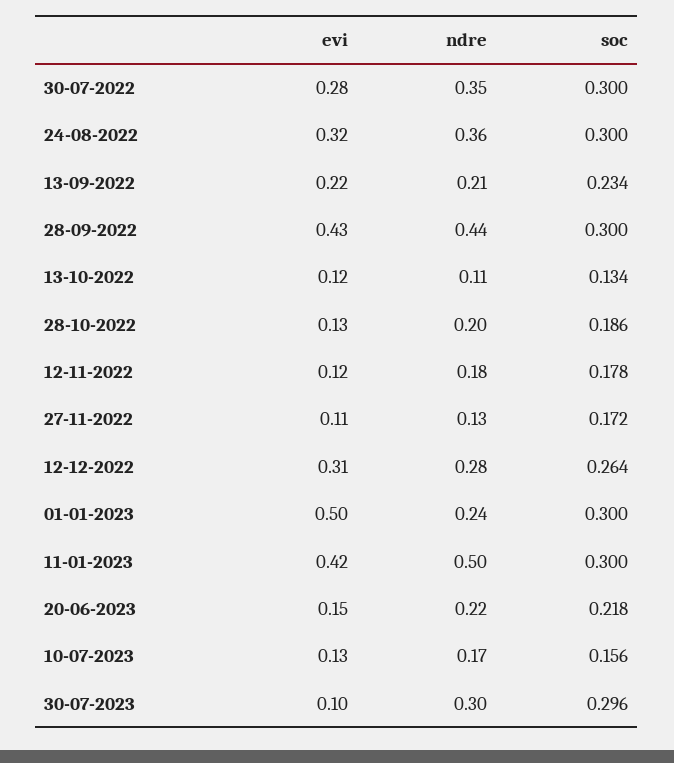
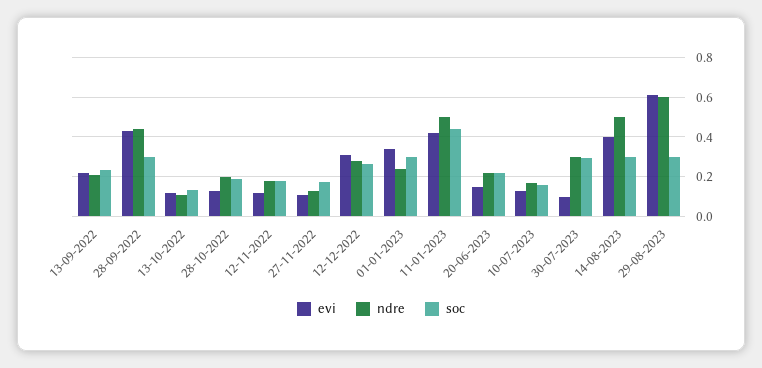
evi, 30-07-2022: 0.28 -> none
ndre, 30-07-2022: 0.35 -> none
soc, 30-07-2022: 0.3 -> none
evi, 24-08-2022: 0.32 -> none
ndre, 24-08-2022: 0.36 -> none
soc, 24-08-2022: 0.3 -> none
evi, 01-01-2023: 0.5 -> 0.35
soc, 11-01-2023: 0.3 -> 0.45
evi, 14-08-2023: none -> 0.4
ndre, 14-08-2023: none -> 0.5
soc, 14-08-2023: none -> 0.3
evi, 29-08-2023: none -> 0.6
ndre, 29-08-2023: none -> 0.6
soc, 29-08-2023: none -> 0.3

